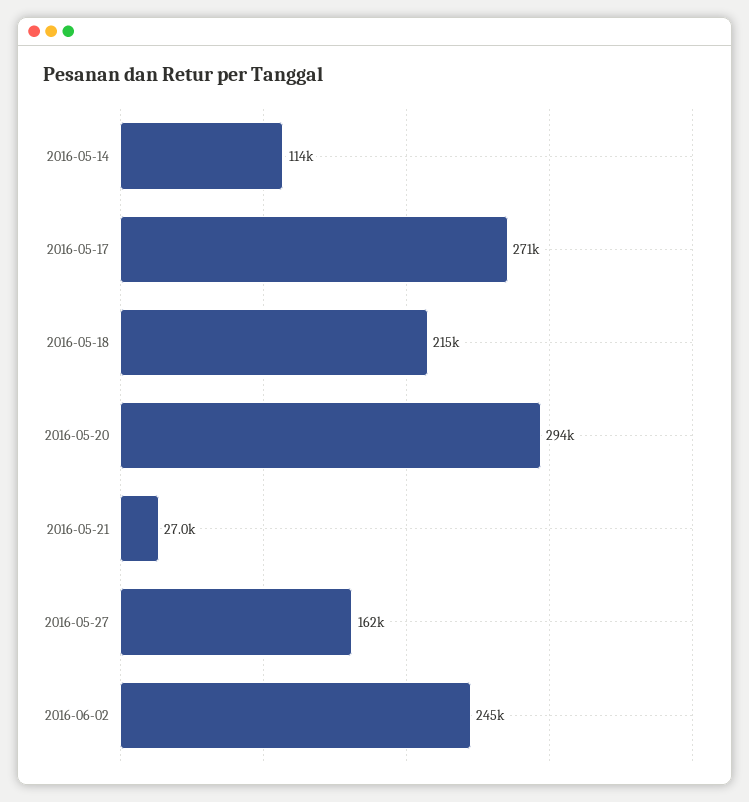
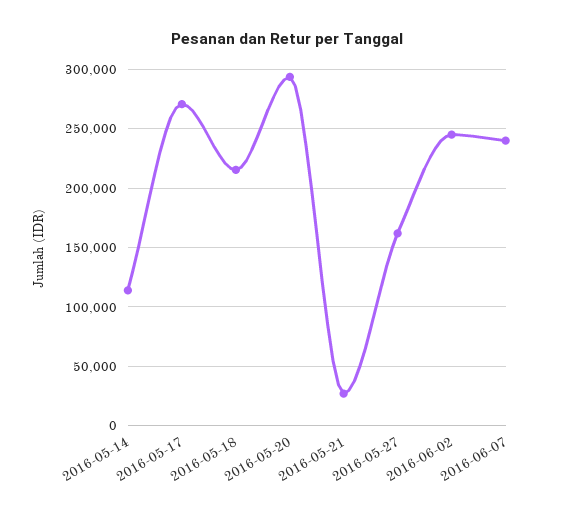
2016-06-07: none -> 240000

